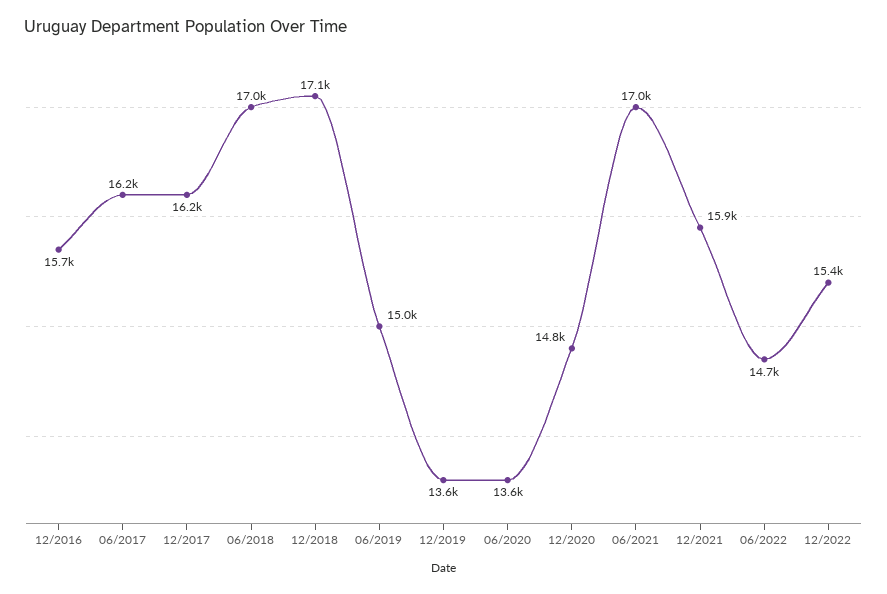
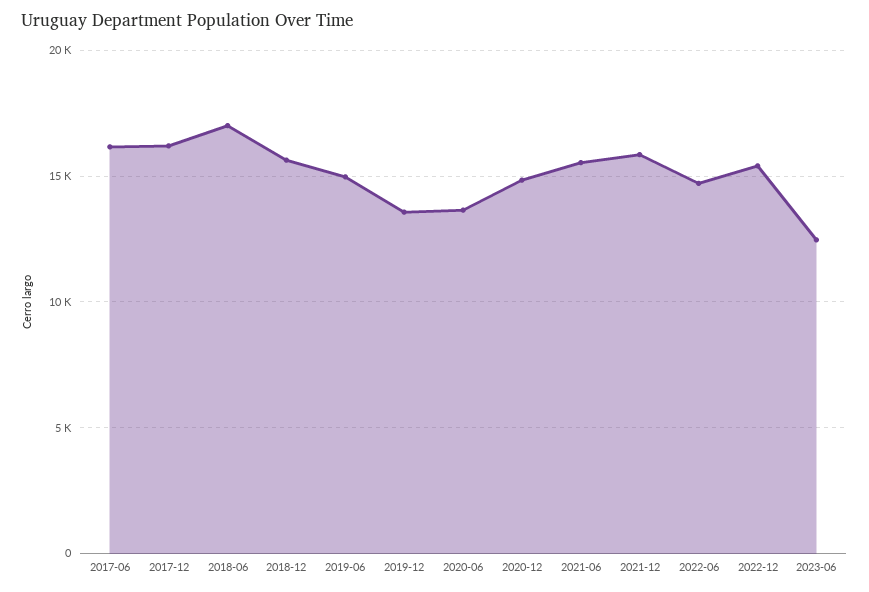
12/2016: 15700 -> none
12/2018: 17100 -> 15500
06/2021: 17000 -> 15500
2023-06: none -> 12500

